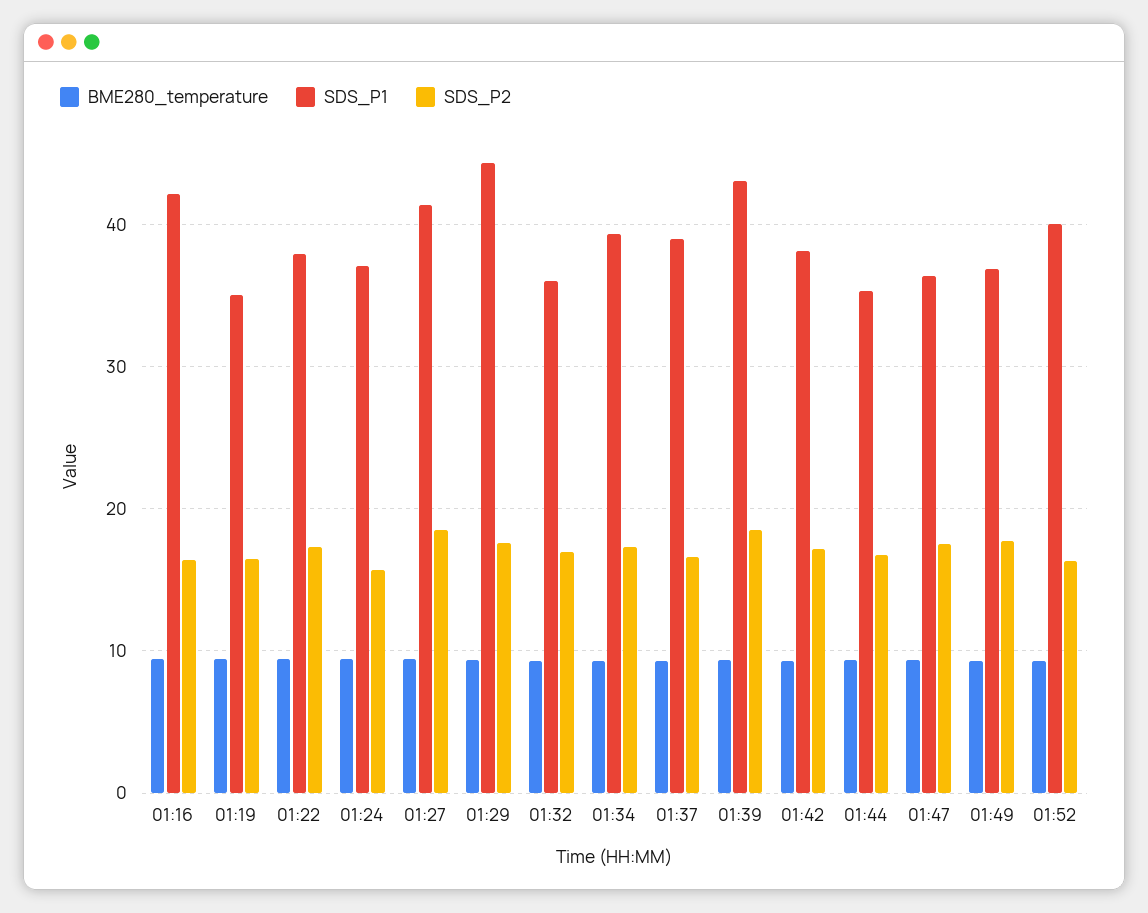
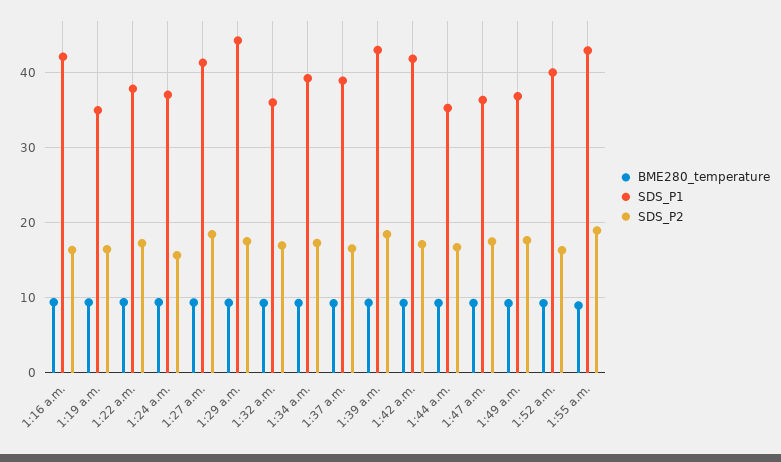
SDS_P1, 01:42: 38 -> 42
BME280_temperature, 1:55 a.m.: none -> 9
SDS_P1, 1:55 a.m.: none -> 43
SDS_P2, 1:55 a.m.: none -> 19

